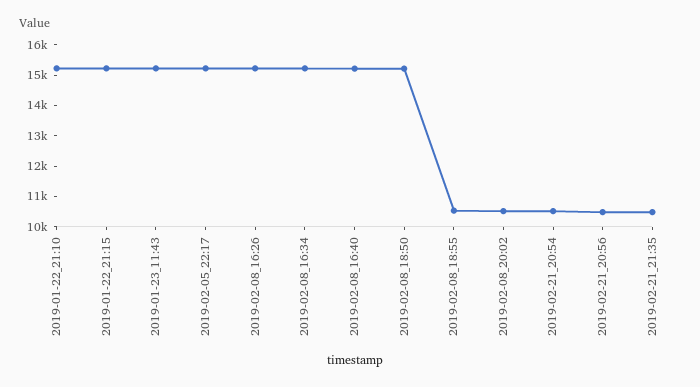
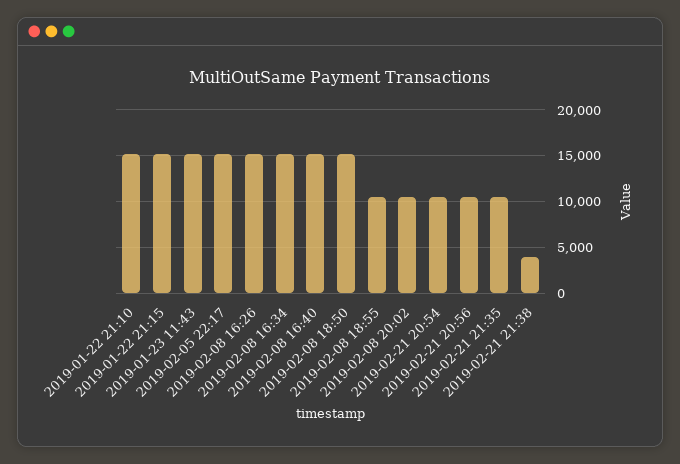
2019-02-21 21:38: none -> 4000

